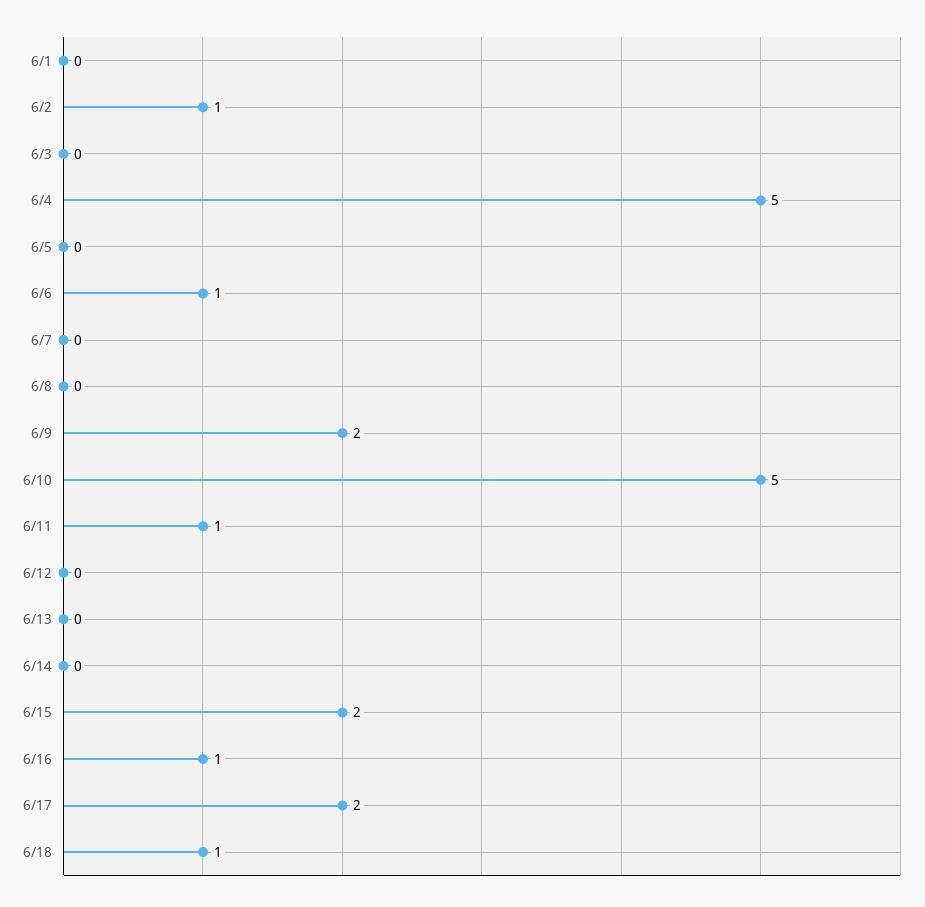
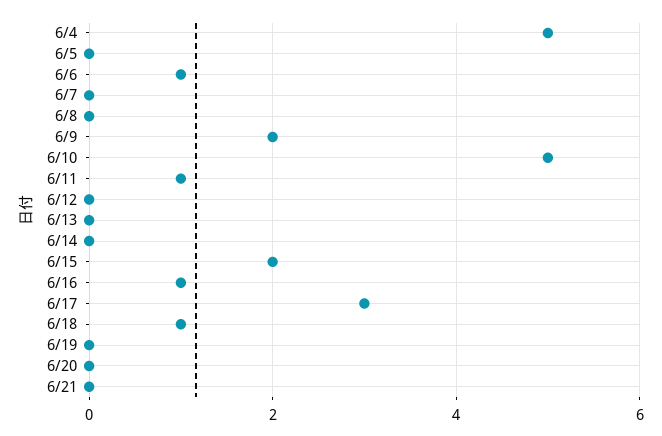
6/1: 0 -> none
6/2: 1 -> none
6/3: 0 -> none
6/17: 2 -> 3
6/19: none -> 0
6/20: none -> 0
6/21: none -> 0

